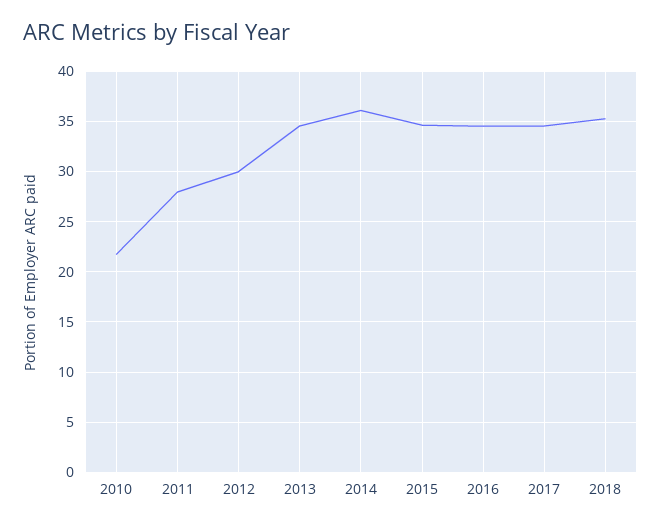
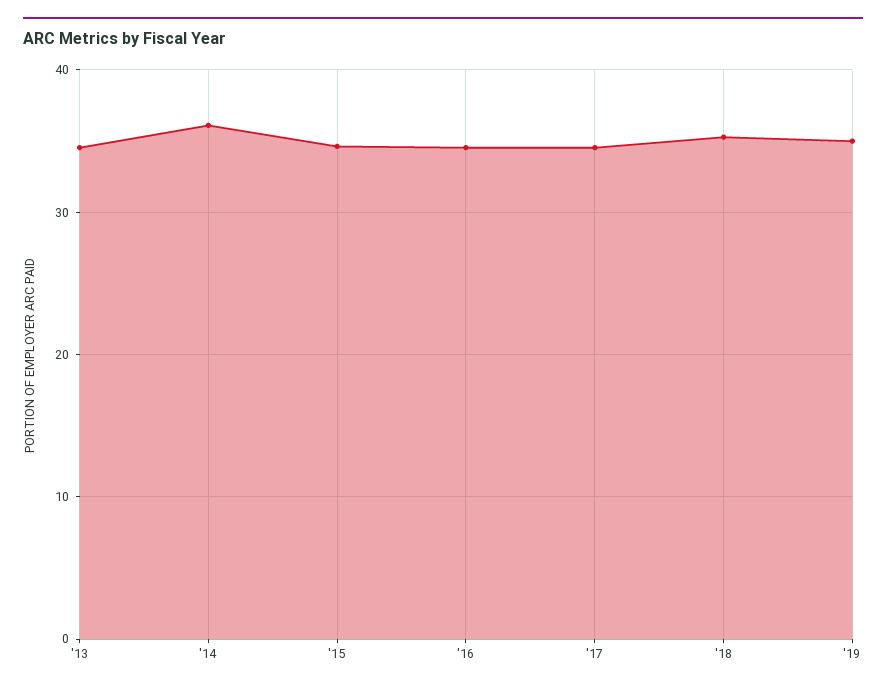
2010: 22 -> none
2011: 28 -> none
2012: 30 -> none
'19: none -> 35

